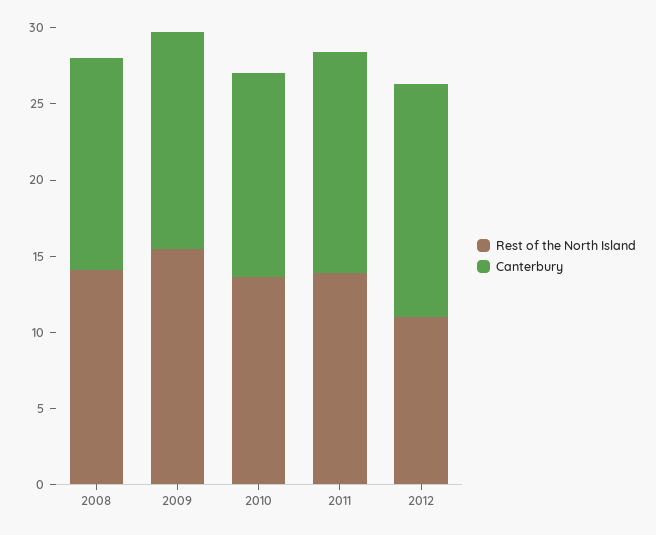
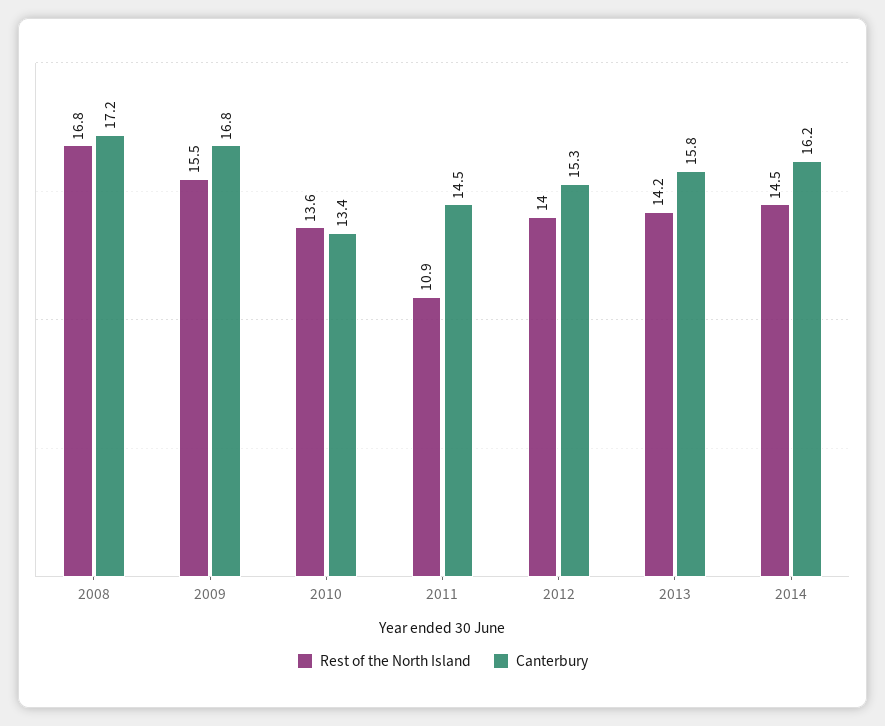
Rest of the North Island, 2008: 14 -> 16.8
Canterbury, 2008: 14 -> 17.2
Canterbury, 2009: 14 -> 16.8
Rest of the North Island, 2011: 14 -> 10.9
Rest of the North Island, 2012: 11 -> 14
Rest of the North Island, 2013: none -> 14.2
Canterbury, 2013: none -> 15.8
Rest of the North Island, 2014: none -> 14.5
Canterbury, 2014: none -> 16.2

